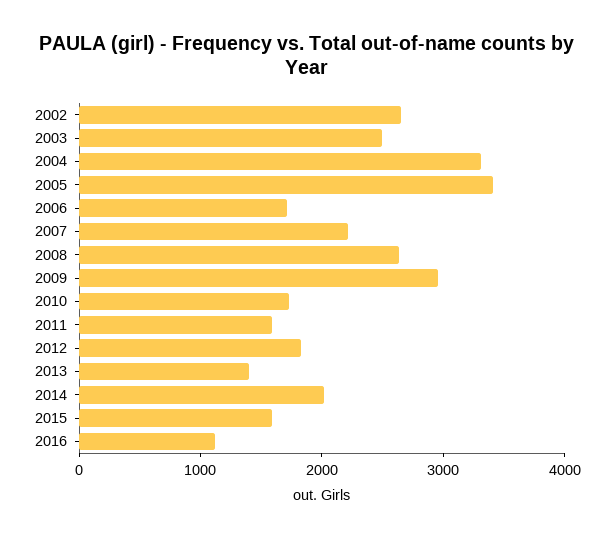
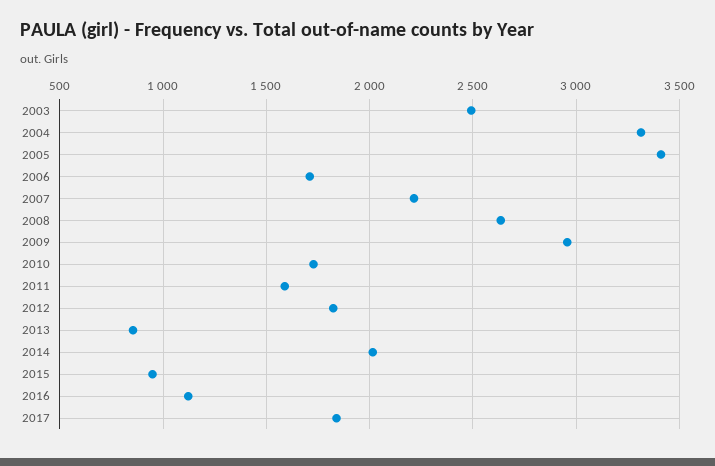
2002: 2600 -> none
2013: 1400 -> 850
2015: 1600 -> 950
2017: none -> 1850

